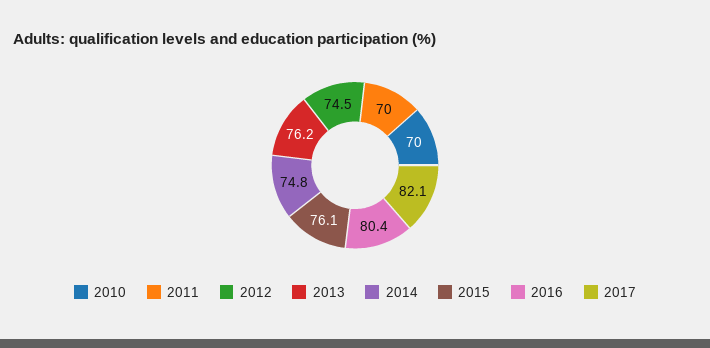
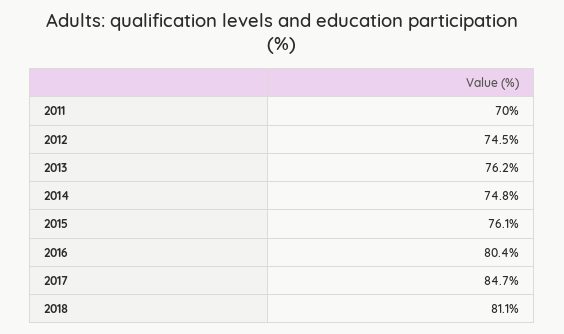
2010: 70 -> none
2017: 82.1 -> 84.7
2018: none -> 81.1

